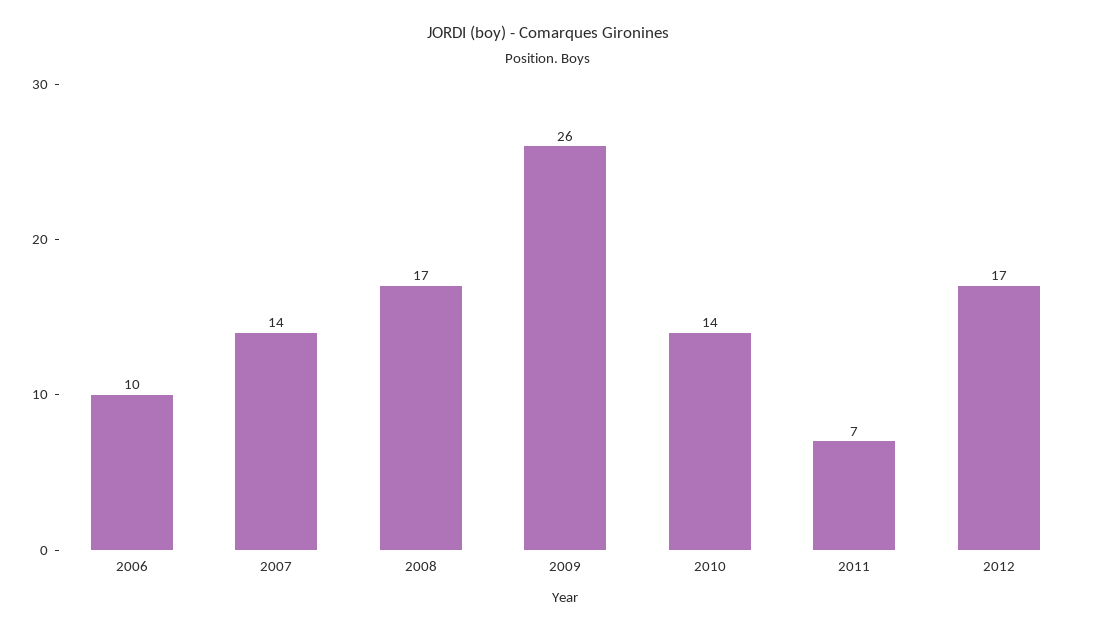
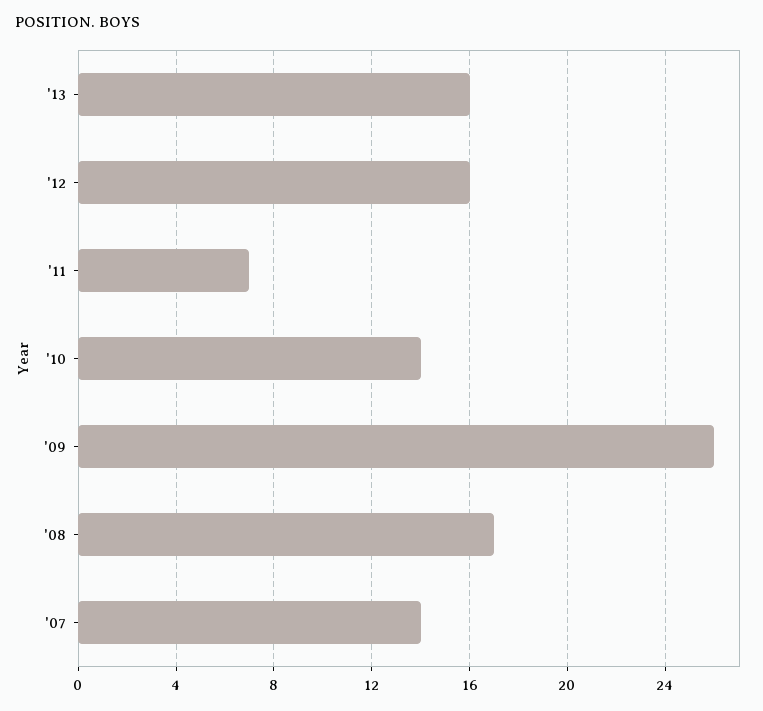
2006: 10 -> none
2012: 17 -> 16
'13: none -> 16

